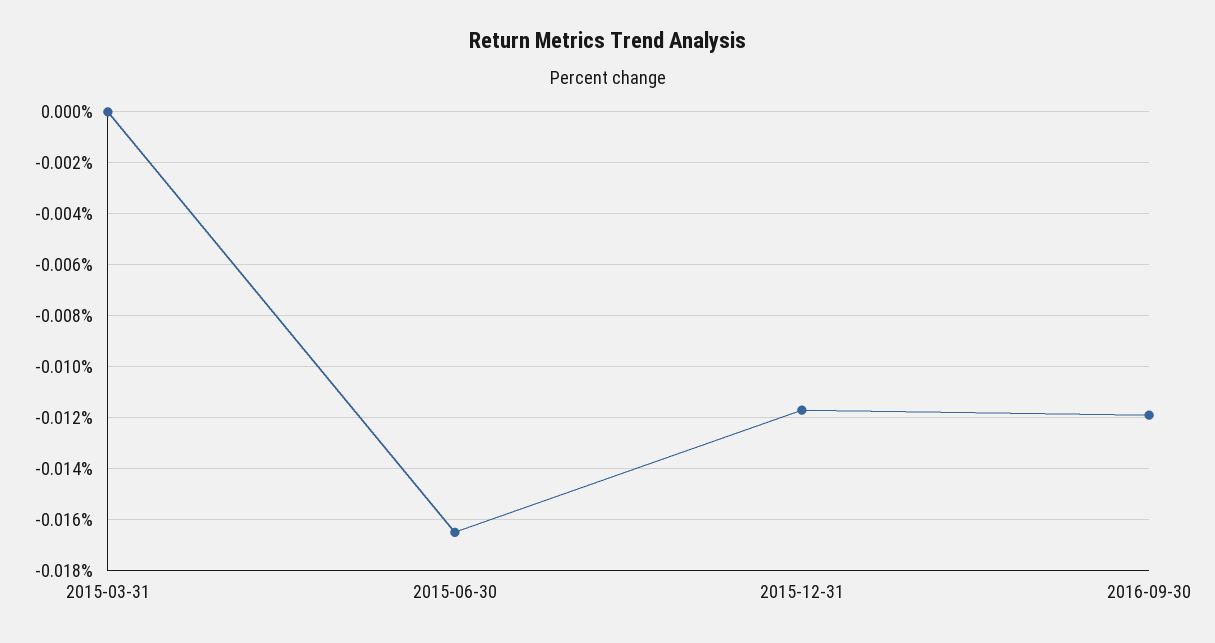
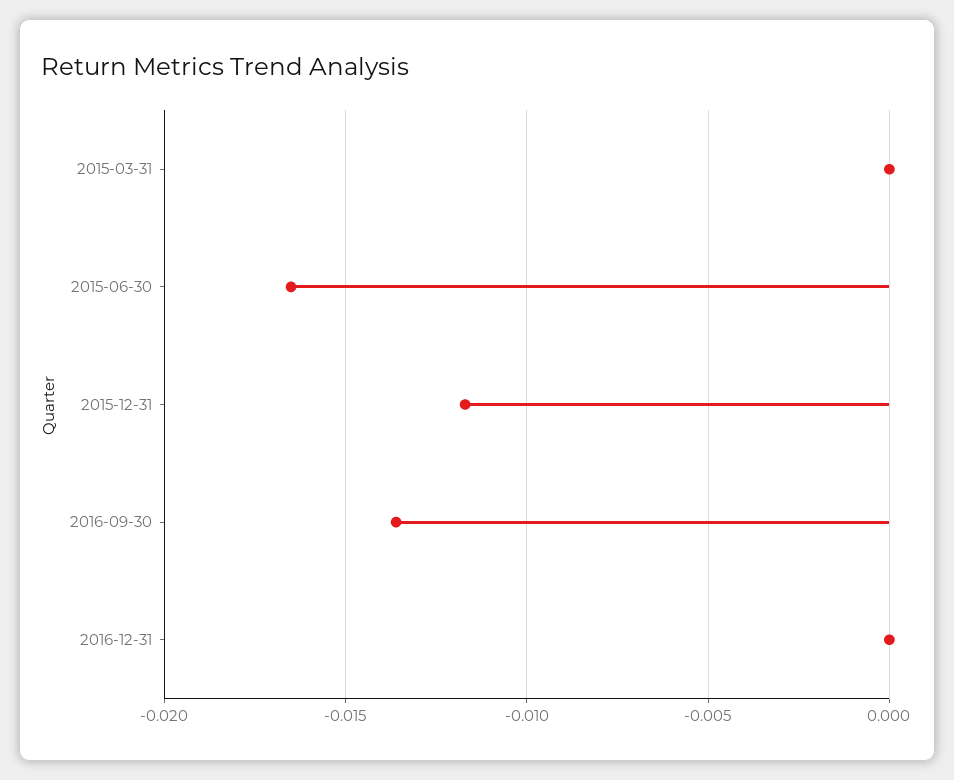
2016-09-30: -0.012 -> -0.0135
2016-12-31: none -> 0

